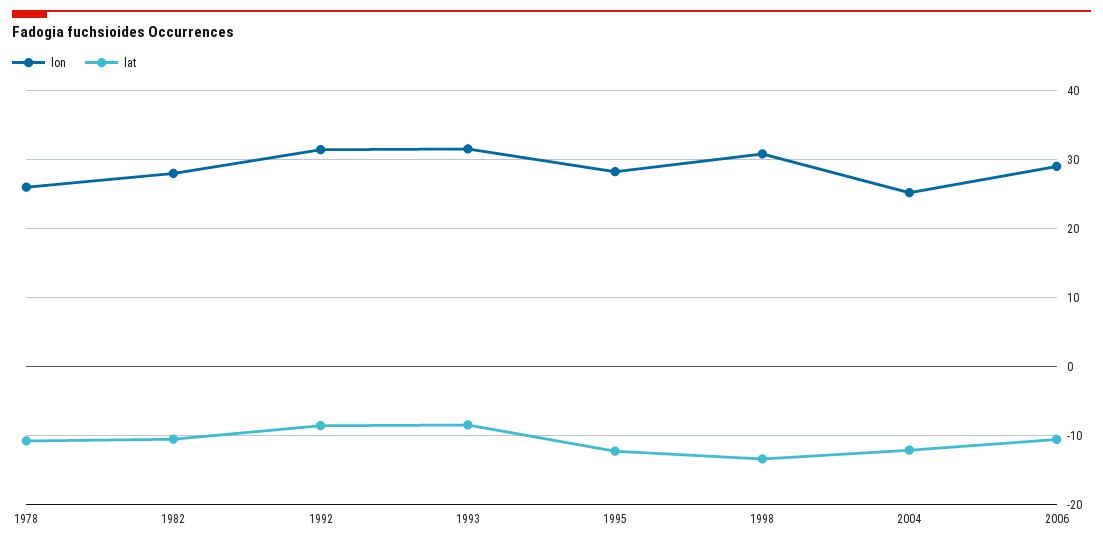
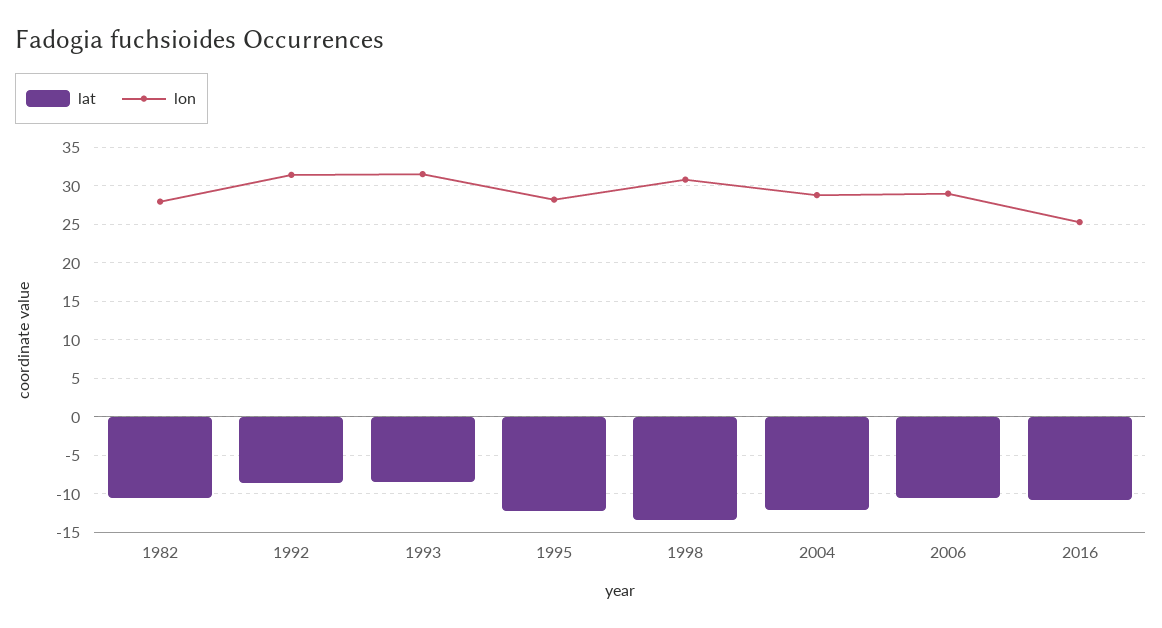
lon, 1978: 26 -> none
lat, 1978: -11 -> none
lon, 2004: 25 -> 29
lat, 2016: none -> -11
lon, 2016: none -> 25

